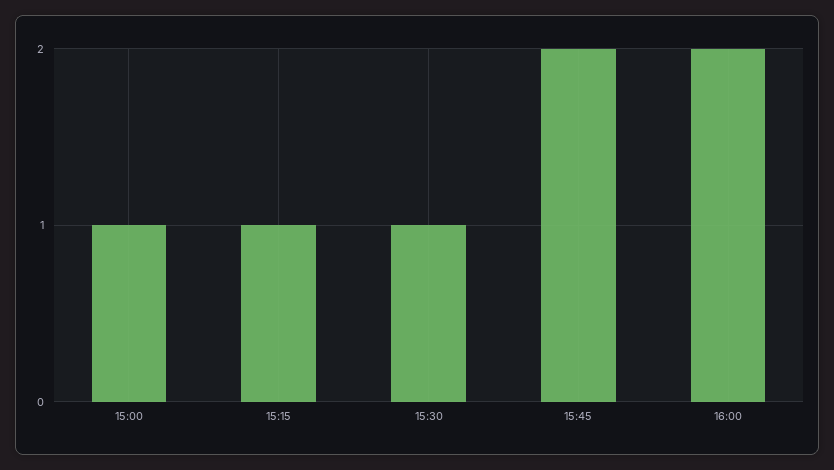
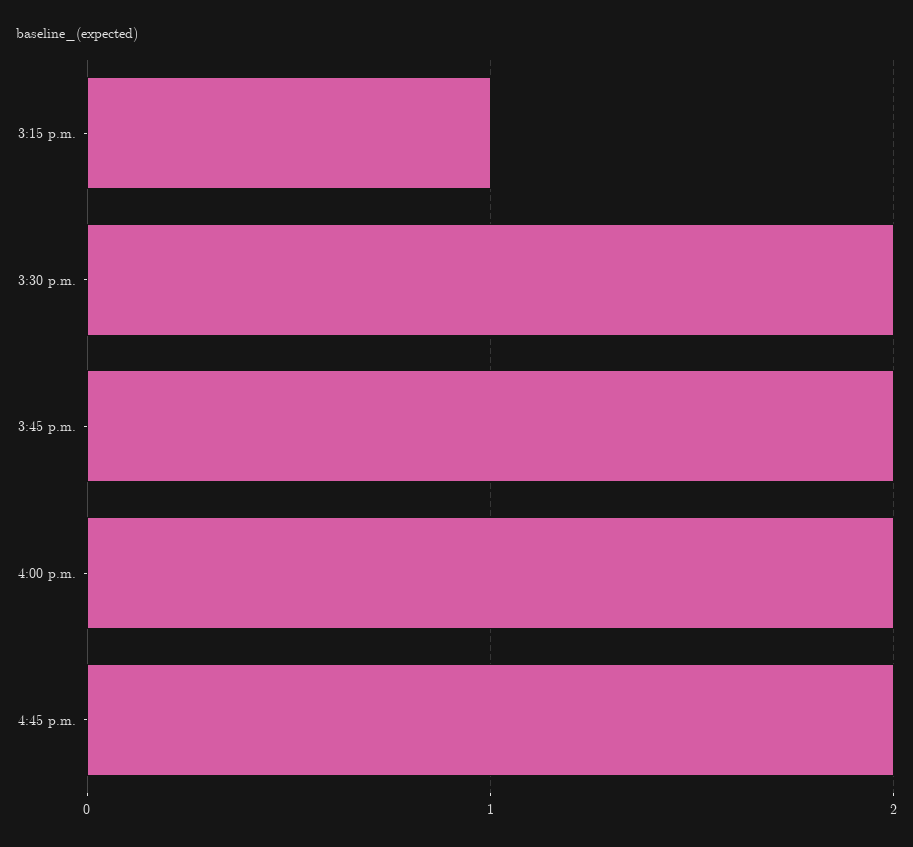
15:00: 1 -> none
15:30: 1 -> 2
4:45 p.m.: none -> 2

